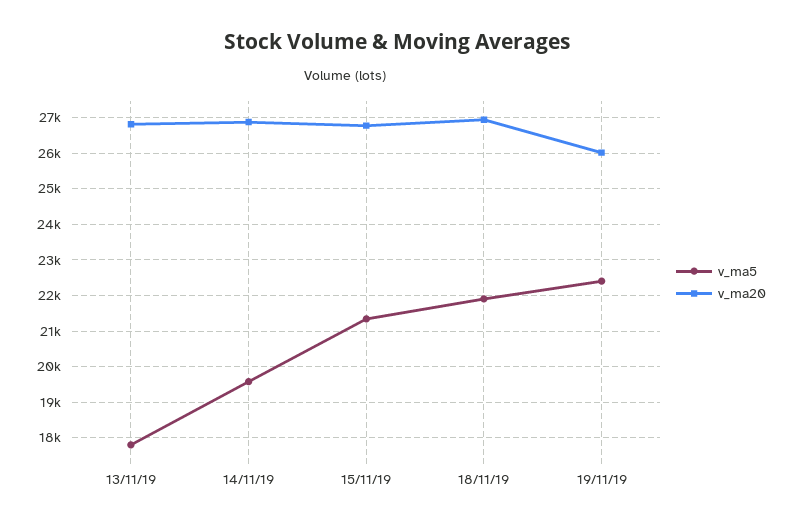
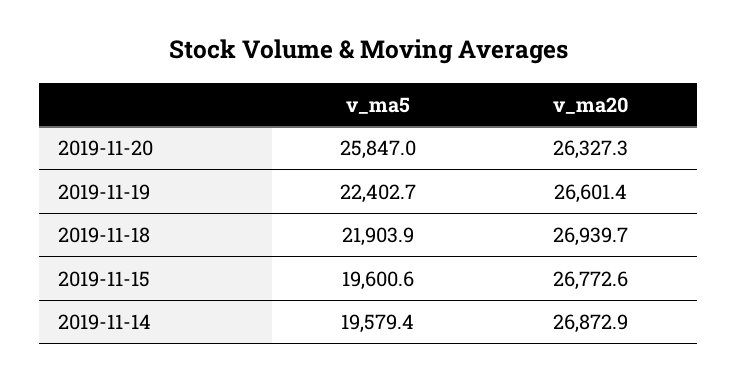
v_ma5, 13/11/19: 17800 -> none
v_ma20, 13/11/19: 26800 -> none
v_ma5, 15/11/19: 21400 -> 19600.6
v_ma20, 19/11/19: 26000 -> 26601.4
v_ma5, 2019-11-20: none -> 25847
v_ma20, 2019-11-20: none -> 26327.3

